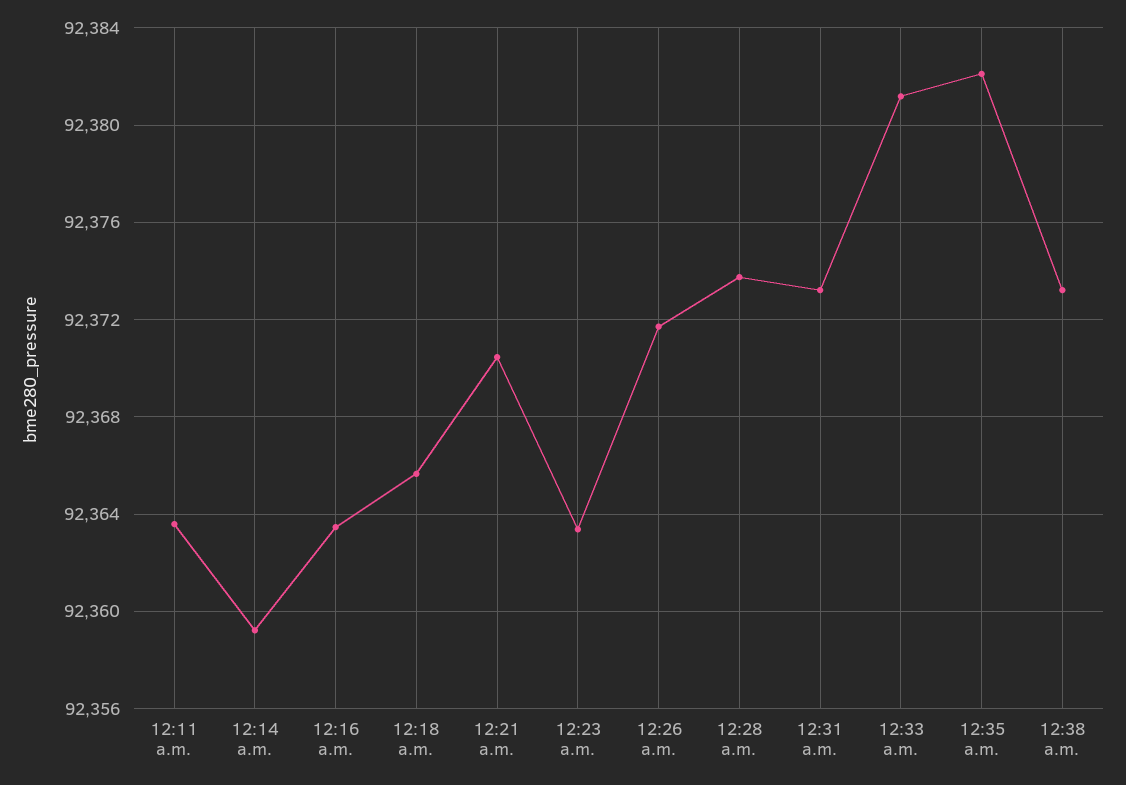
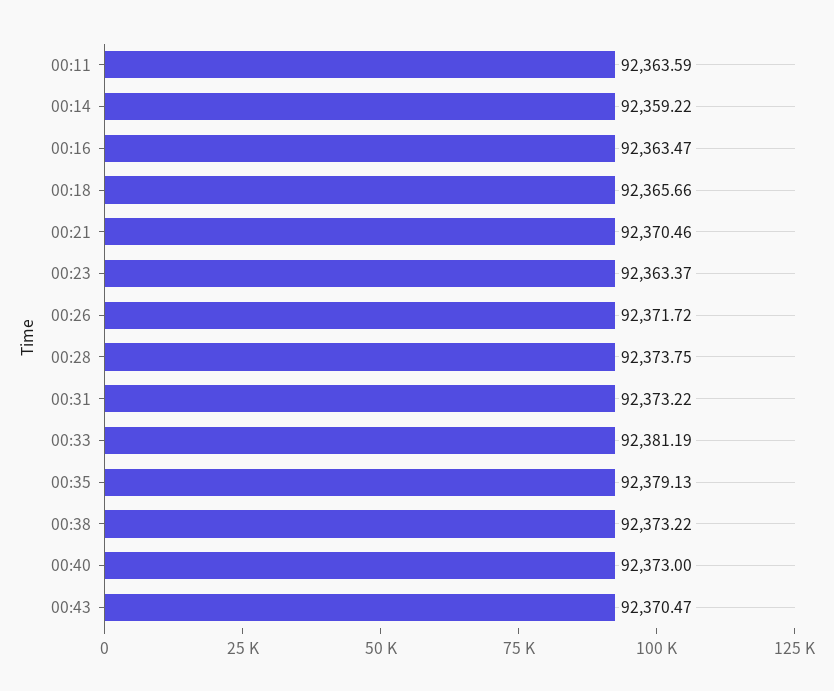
12:35 a.m.: 92382 -> 92379.13
00:40: none -> 92373
00:43: none -> 92370.47

